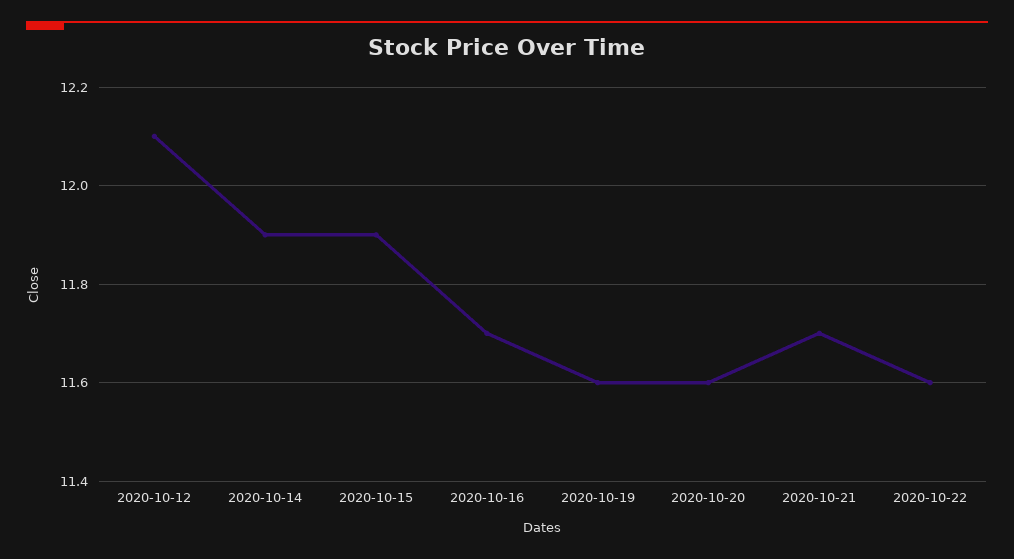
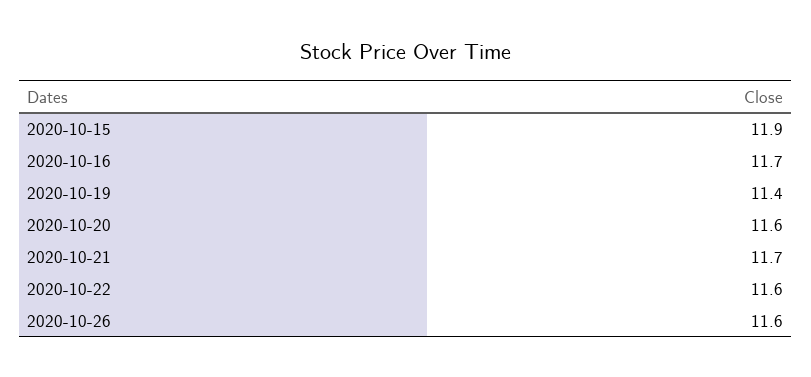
2020-10-12: 12.1 -> none
2020-10-14: 11.9 -> none
2020-10-19: 11.6 -> 11.4
2020-10-26: none -> 11.6

